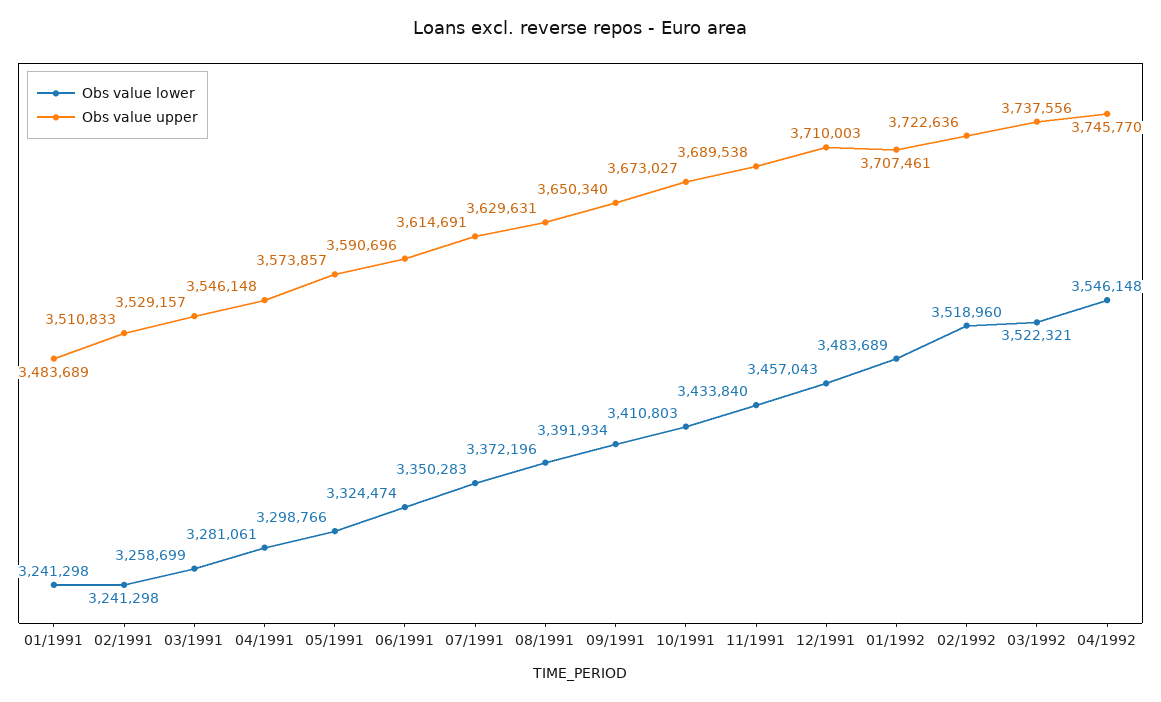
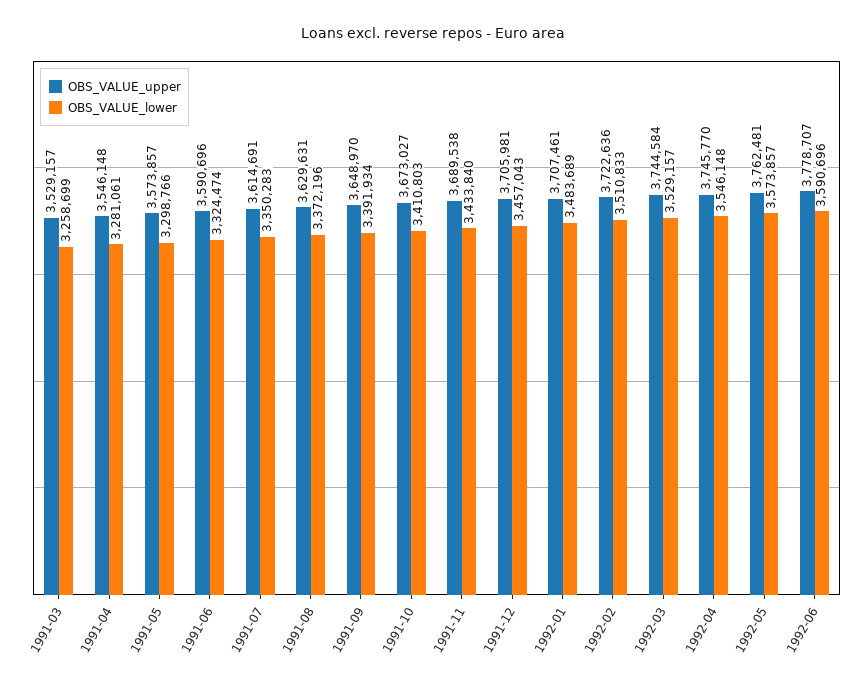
Obs value lower, 01/1991: 3241298 -> none
Obs value upper, 01/1991: 3483689 -> none
Obs value lower, 02/1991: 3241298 -> none
Obs value upper, 02/1991: 3510833 -> none
Obs value upper, 09/1991: 3650340 -> 3648970
Obs value upper, 12/1991: 3710003 -> 3705981
Obs value lower, 02/1992: 3518960 -> 3510833
Obs value lower, 03/1992: 3522321 -> 3529157
Obs value upper, 03/1992: 3737556 -> 3744584
Obs value upper, 1992-05: none -> 3762481
Obs value lower, 1992-05: none -> 3573857
Obs value upper, 1992-06: none -> 3778707
Obs value lower, 1992-06: none -> 3590696

